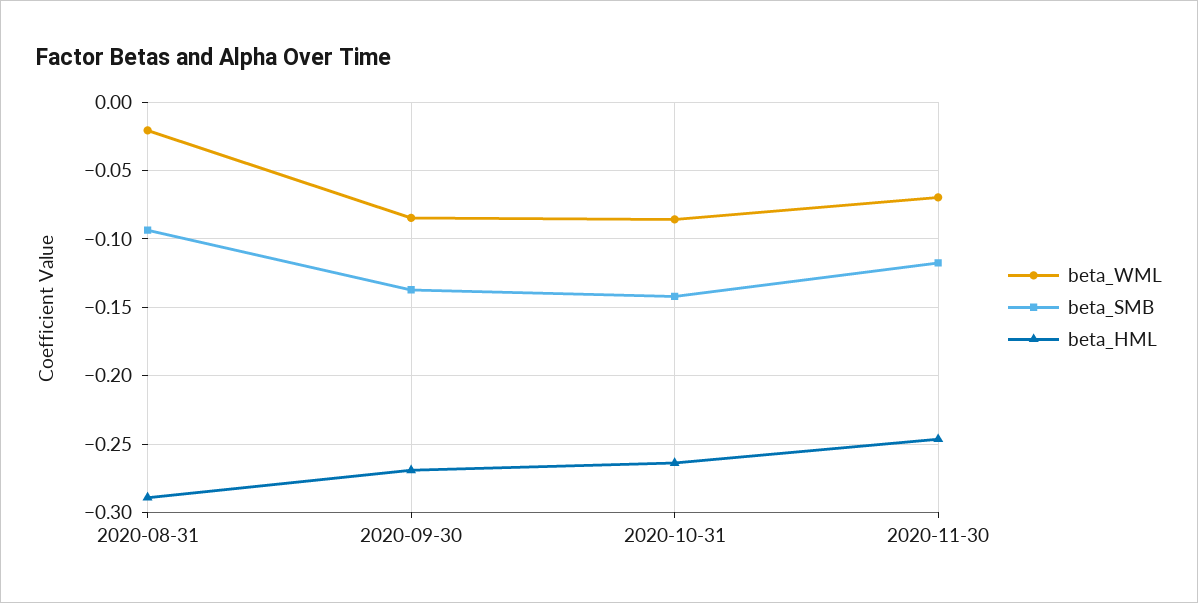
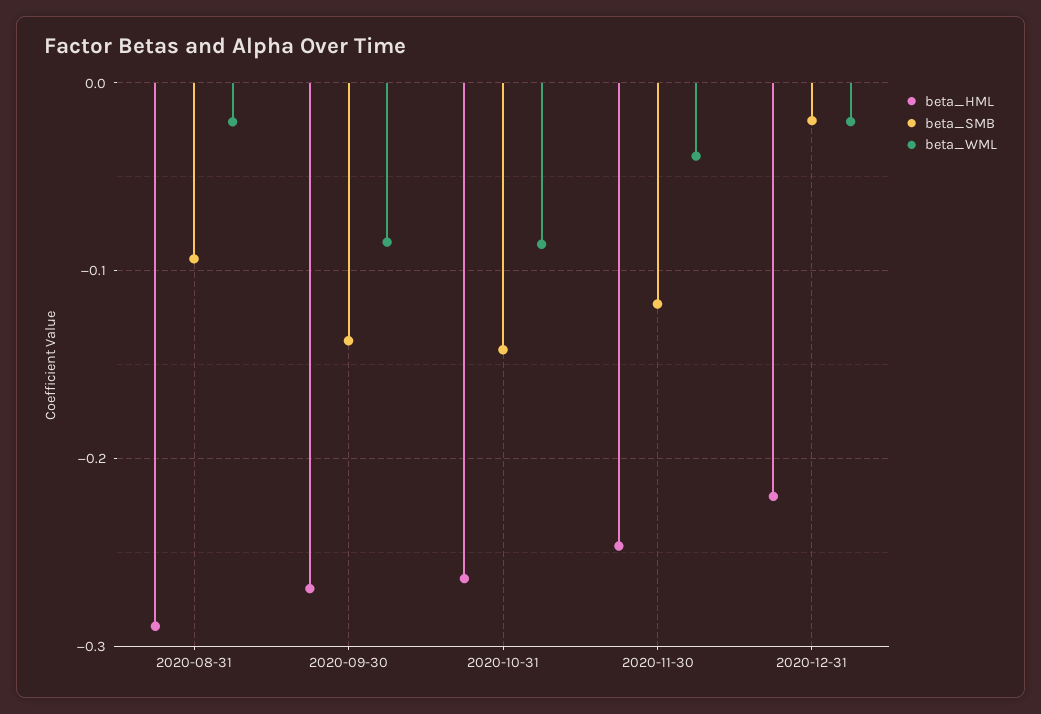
beta_WML, 2020-11-30: -0.07 -> -0.04
beta_HML, 2020-12-31: none -> -0.22
beta_SMB, 2020-12-31: none -> -0.02
beta_WML, 2020-12-31: none -> -0.02

